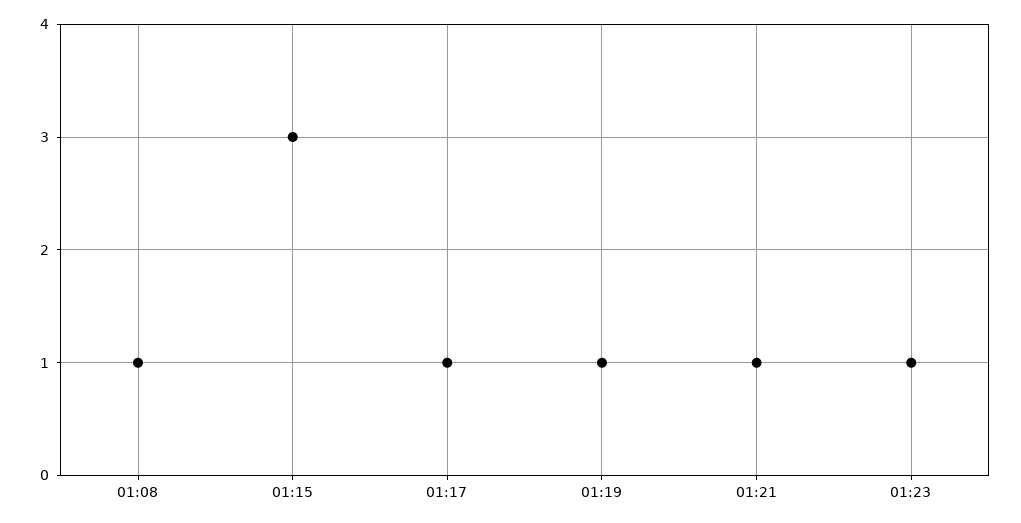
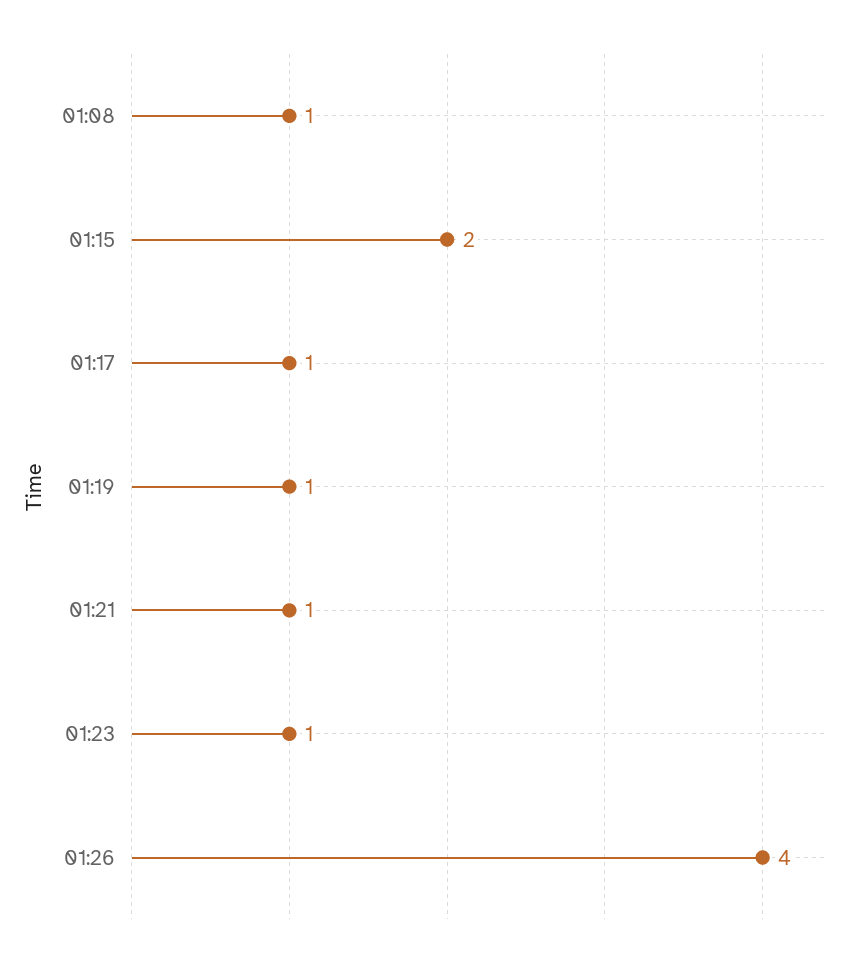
01:15: 3 -> 2
01:26: none -> 4

